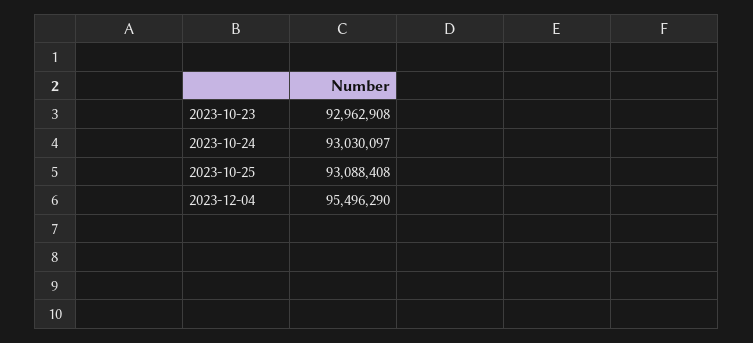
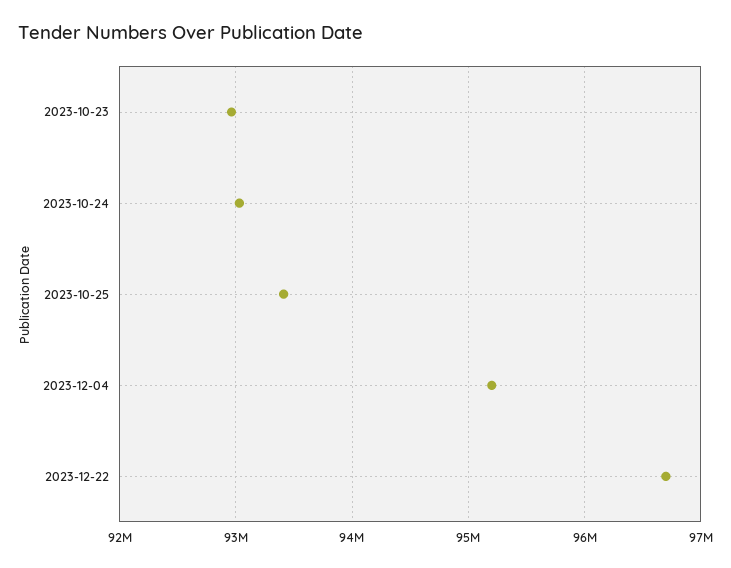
2023-10-25: 93088408 -> 93400000
2023-12-04: 95496290 -> 95200000
2023-12-22: none -> 96700000

